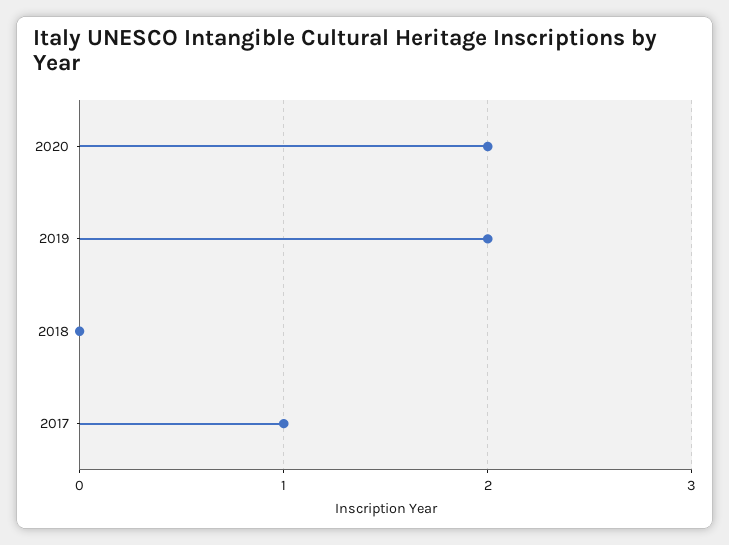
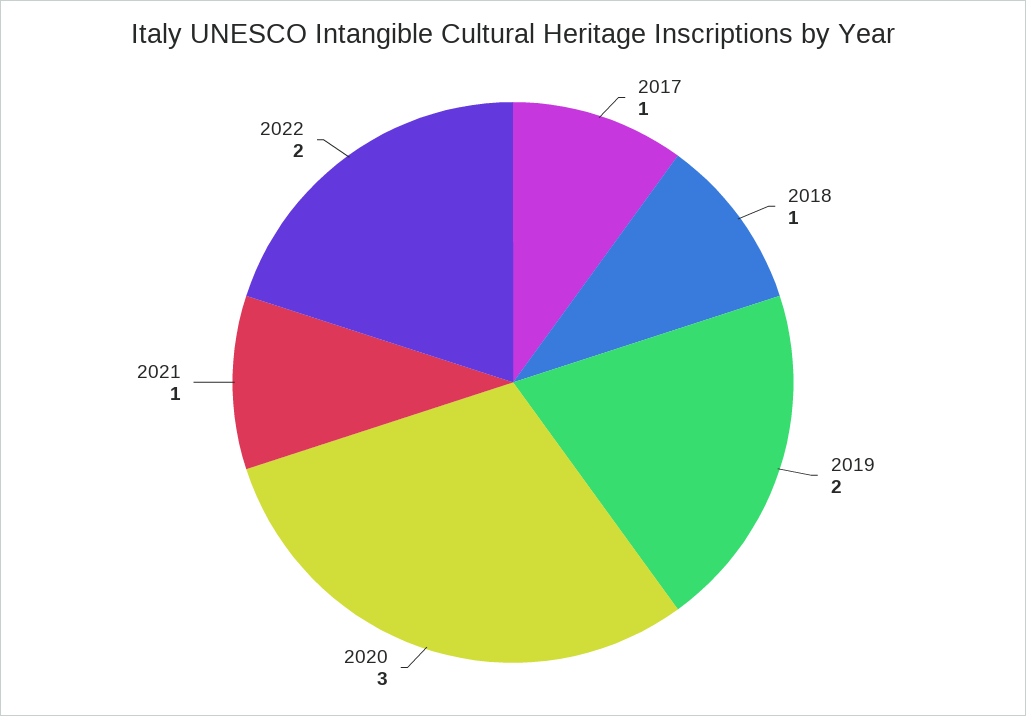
2020: 2 -> 3
2018: 0 -> 1
2021: none -> 1
2022: none -> 2

